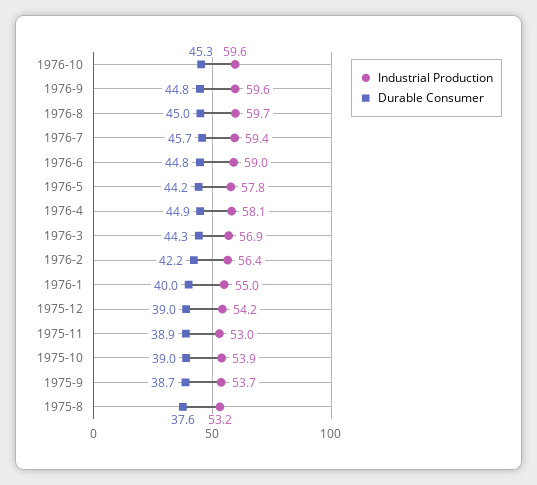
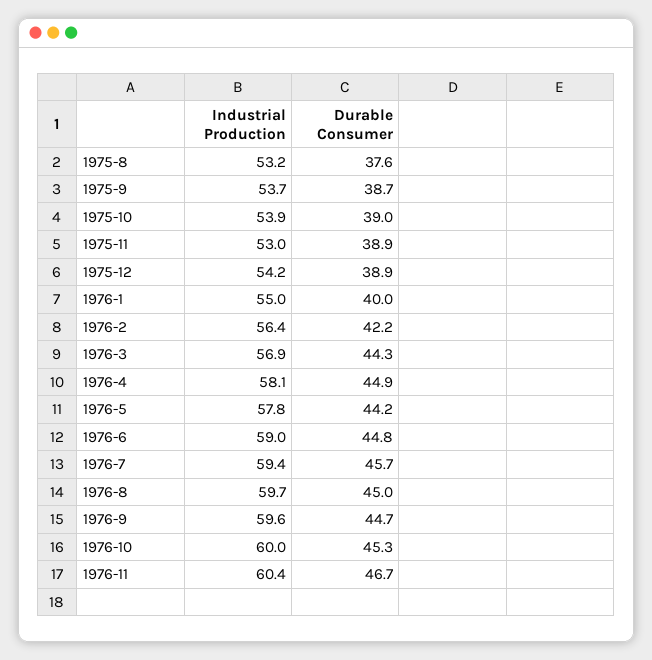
Industrial Production, 1976-10: 59.6 -> 60
Durable Consumer, 1976-9: 44.8 -> 44.7
Durable Consumer, 1975-12: 39 -> 38.9
Industrial Production, 1976-11: none -> 60.4
Durable Consumer, 1976-11: none -> 46.7

